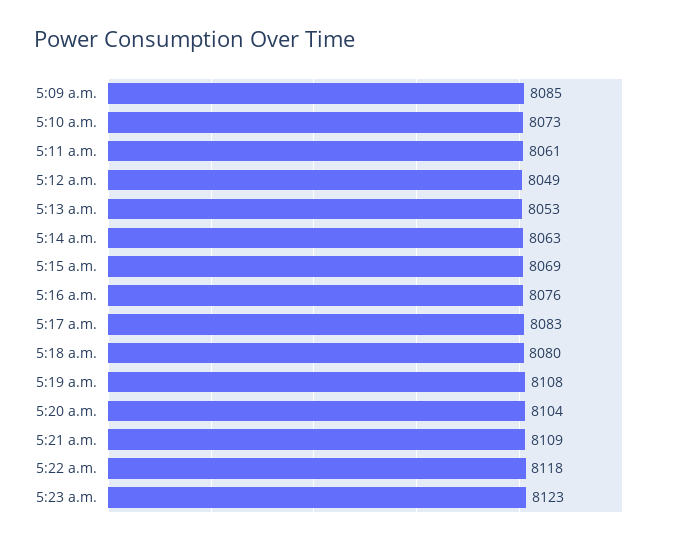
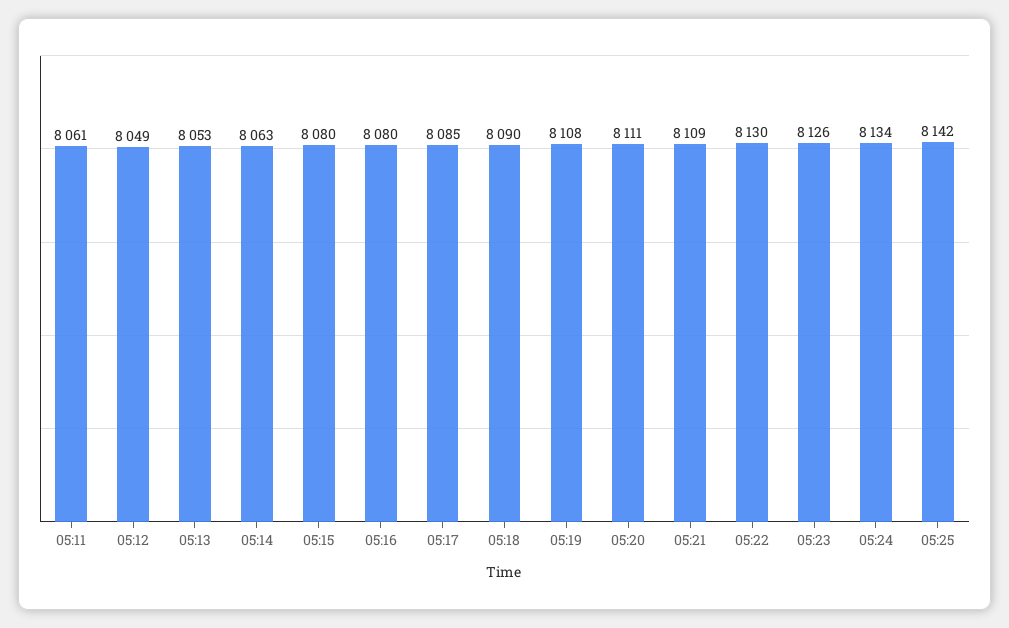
5:09 a.m.: 8085 -> none
5:10 a.m.: 8073 -> none
5:15 a.m.: 8069 -> 8080
5:16 a.m.: 8076 -> 8080
5:17 a.m.: 8083 -> 8085
5:18 a.m.: 8080 -> 8090
5:20 a.m.: 8104 -> 8111
5:22 a.m.: 8118 -> 8130
5:23 a.m.: 8123 -> 8126
05:24: none -> 8134
05:25: none -> 8142

